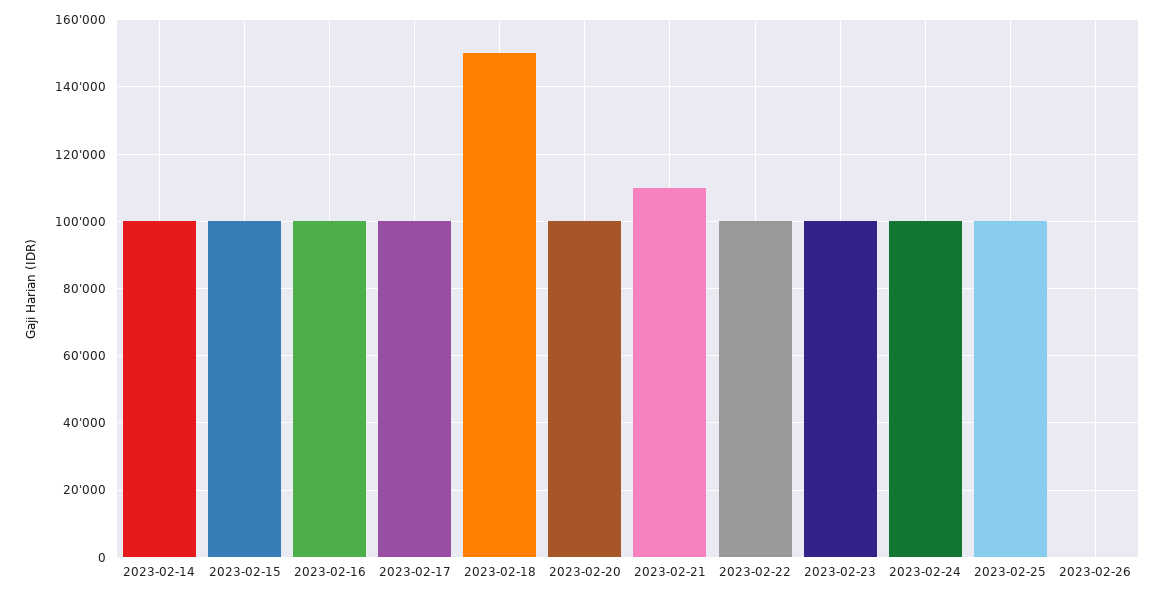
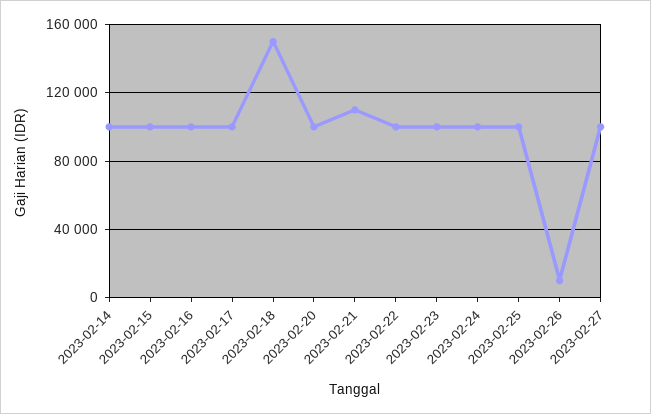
2023-02-26: 0 -> 10000
2023-02-27: none -> 100000

